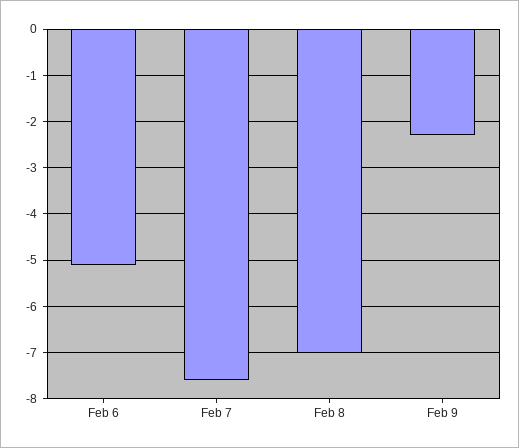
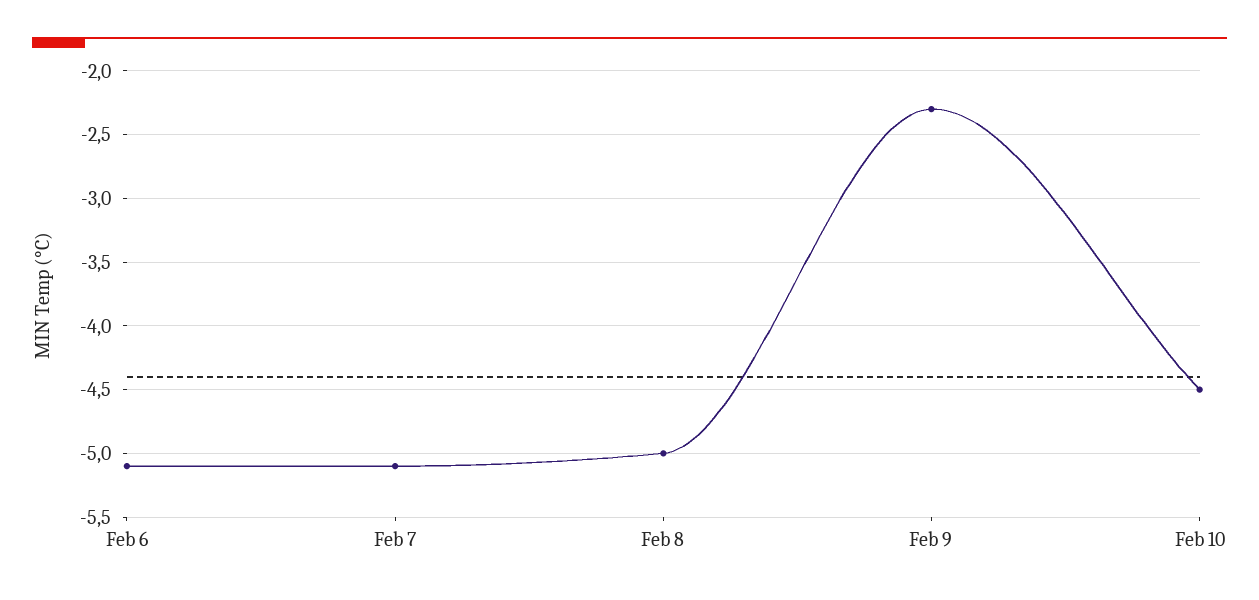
Feb 7: -7.5 -> -5.1
Feb 8: -7 -> -5
Feb 10: none -> -4.5

